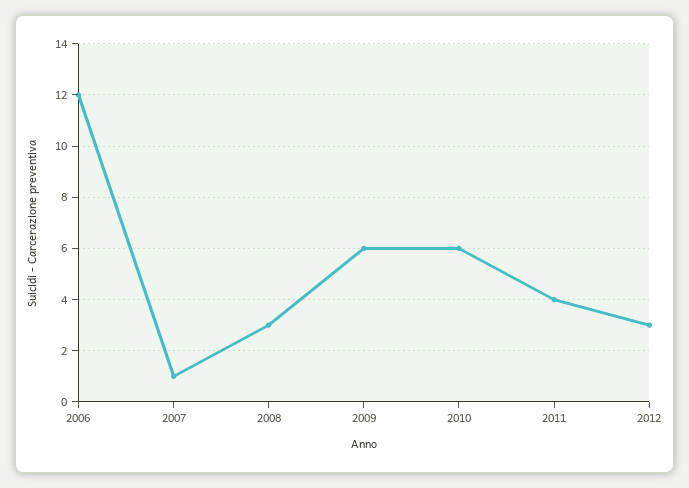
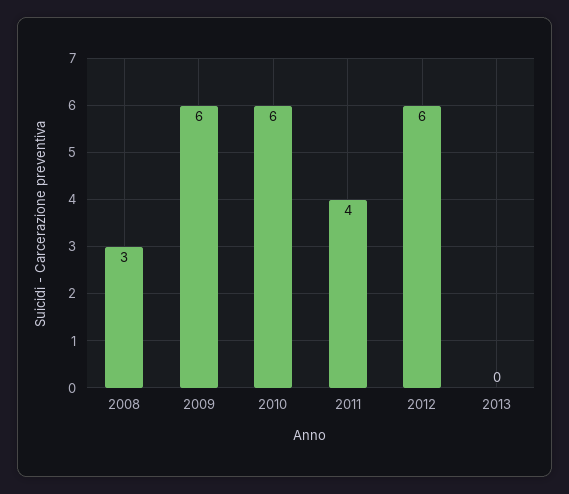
2006: 12 -> none
2007: 1 -> none
2012: 3 -> 6
2013: none -> 0

